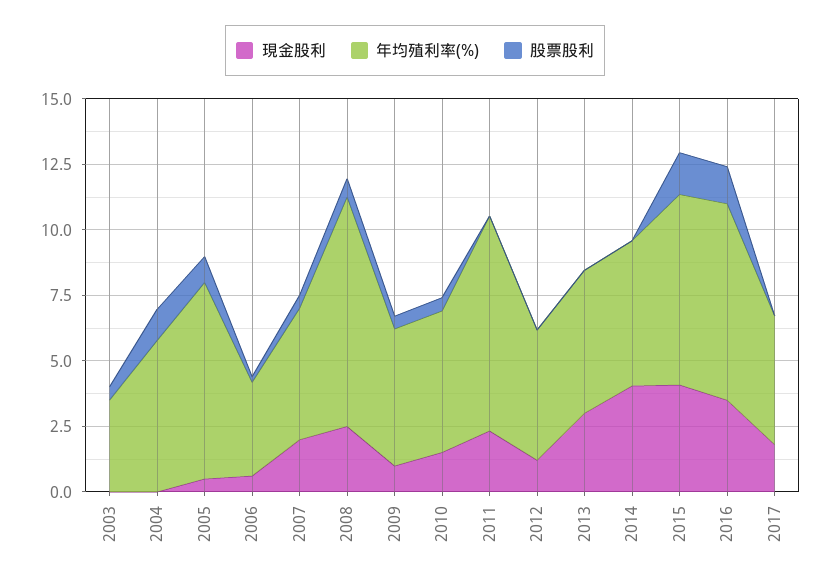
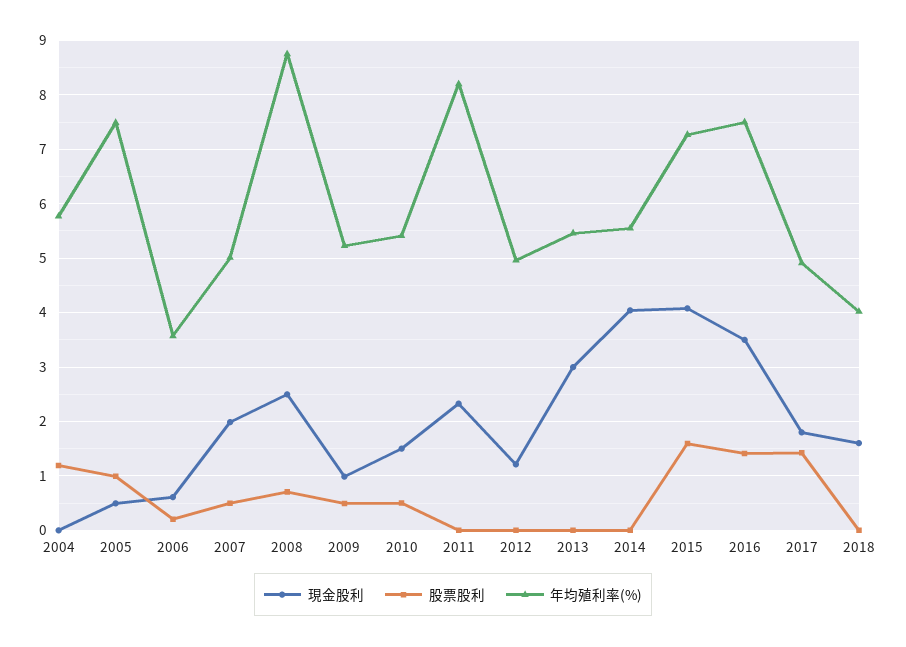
現金股利, 2003: 0 -> none
年均殖利率(%), 2003: 3.5 -> none
股票股利, 2003: 0.5 -> none
股票股利, 2017: 0 -> 1.4
現金股利, 2018: none -> 1.6
股票股利, 2018: none -> 0
年均殖利率(%), 2018: none -> 4

